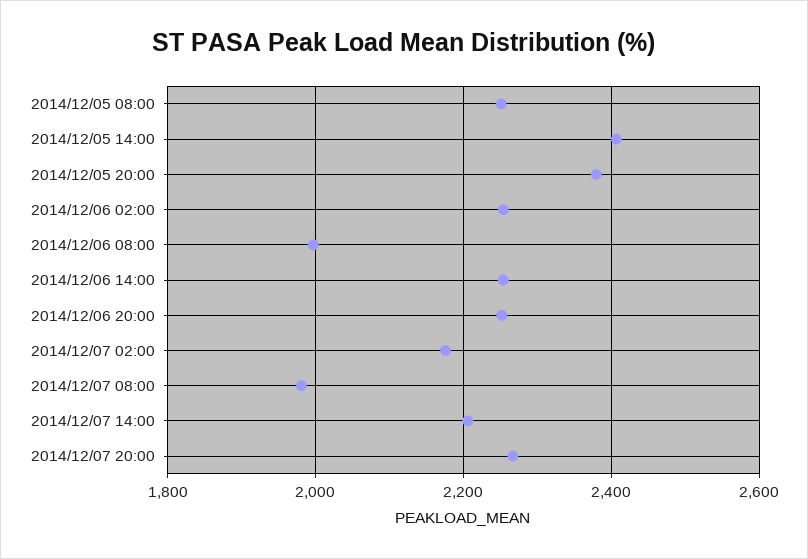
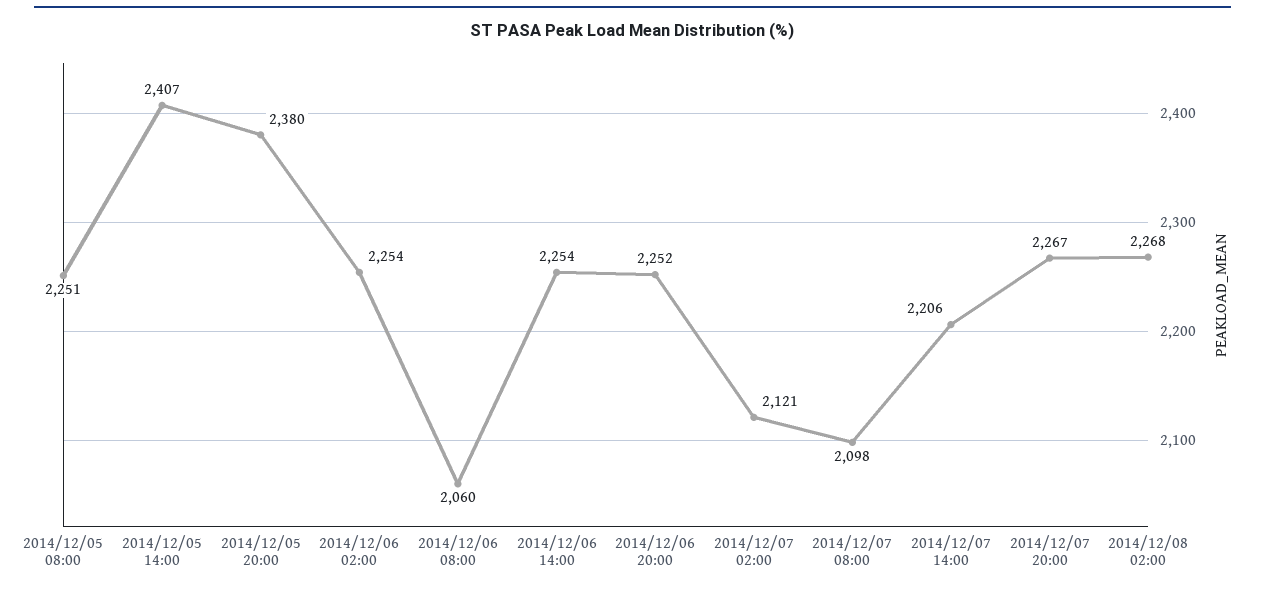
2014/12/06 08:00: 2000 -> 2060
2014/12/07 02:00: 2180 -> 2121
2014/12/07 08:00: 1980 -> 2098
2014/12/08 02:00: none -> 2268

